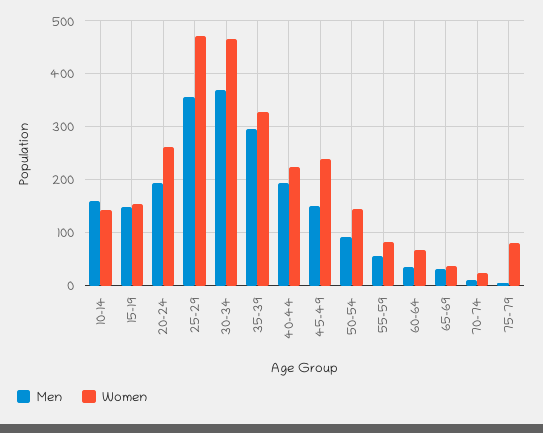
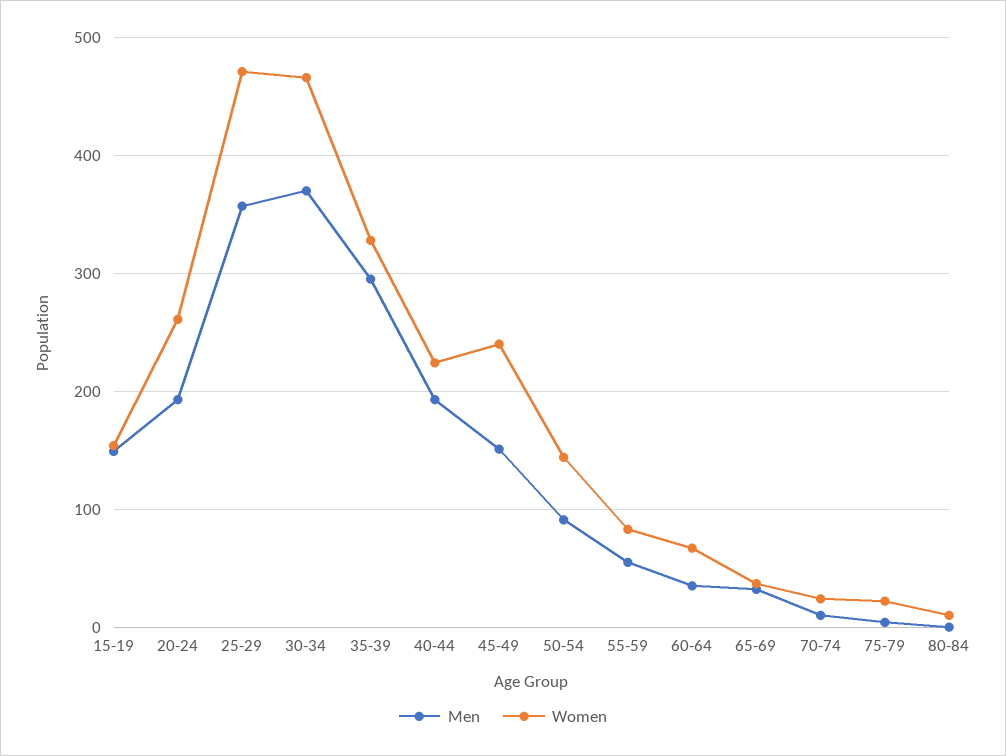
Men, 10-14: 160 -> none
Women, 10-14: 140 -> none
Women, 75-79: 80 -> 20
Men, 80-84: none -> 0
Women, 80-84: none -> 10

